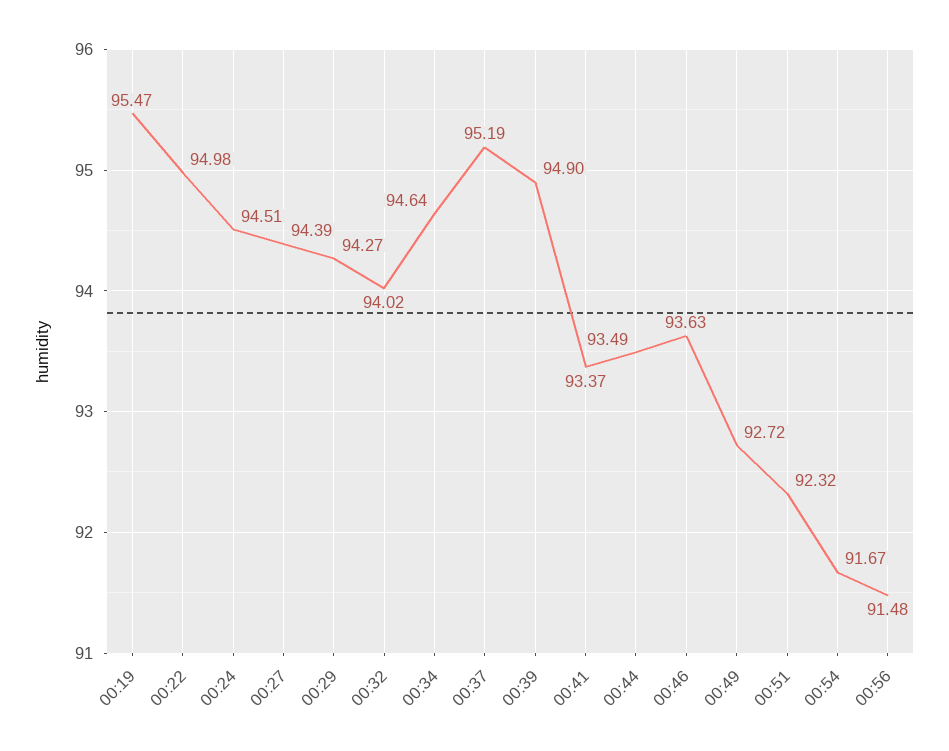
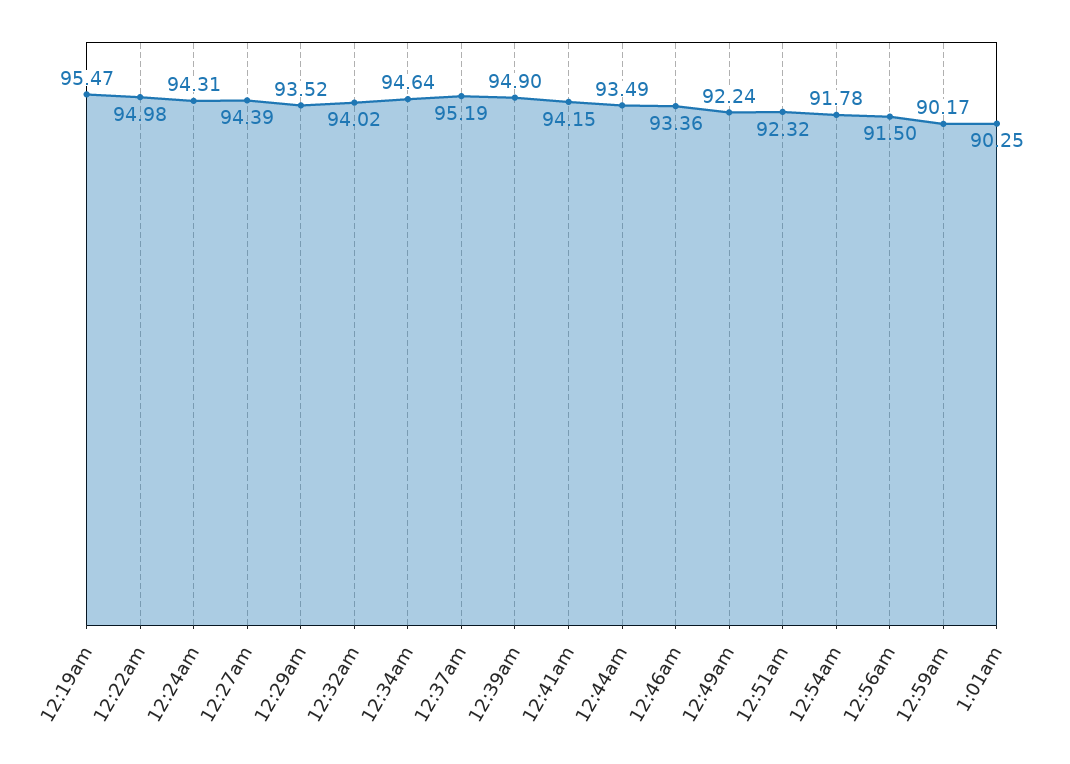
00:24: 94.51 -> 94.31
00:29: 94.27 -> 93.52
00:41: 93.37 -> 94.15
00:46: 93.63 -> 93.36
00:49: 92.72 -> 92.24
00:54: 91.67 -> 91.78
00:56: 91.48 -> 91.5
12:59am: none -> 90.17
1:01am: none -> 90.25

